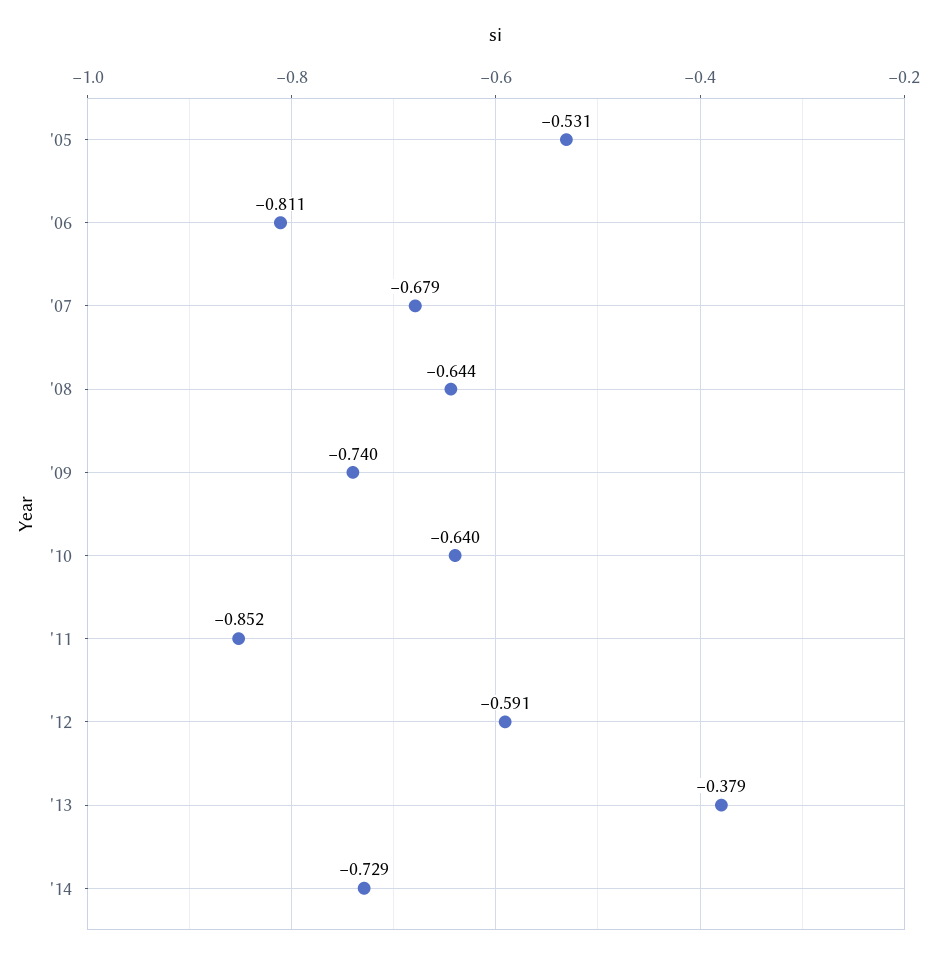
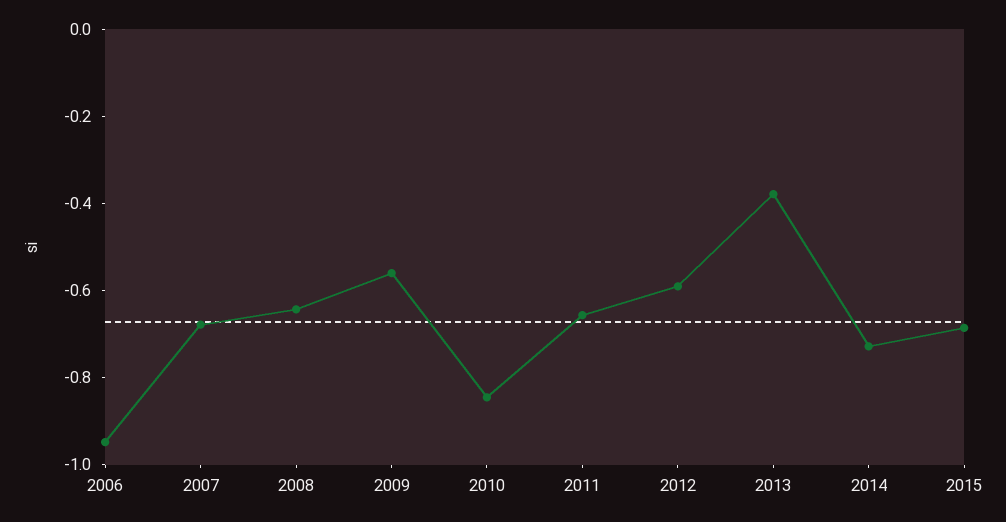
'05: -0.531 -> none
'06: -0.811 -> -0.95
'09: -0.74 -> -0.55
'10: -0.64 -> -0.85
'11: -0.852 -> -0.65
2015: none -> -0.7

